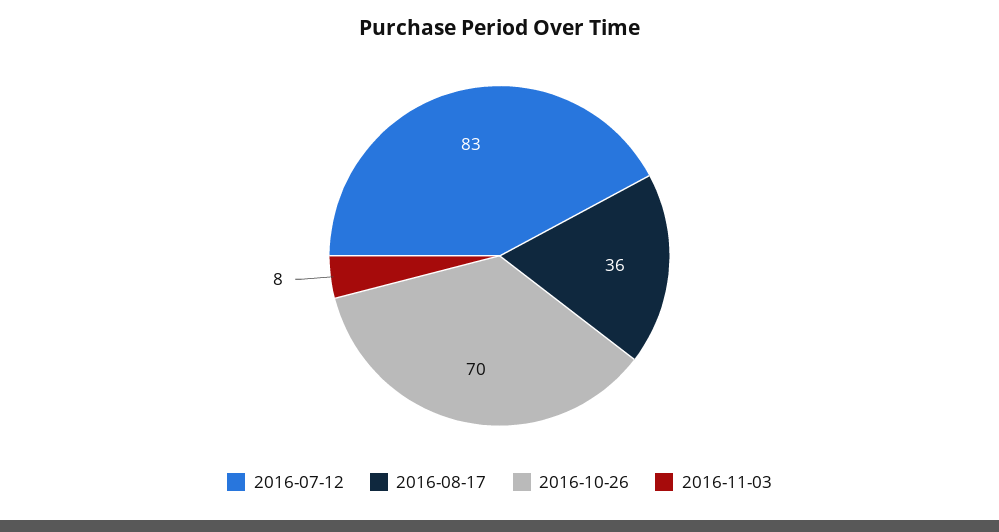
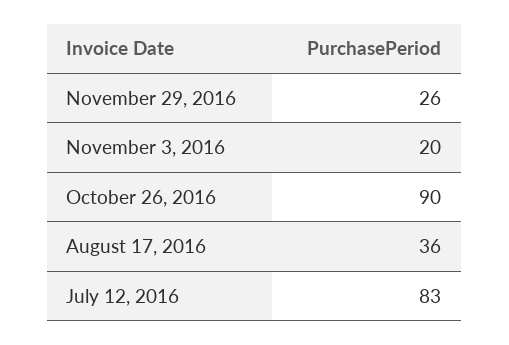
2016-10-26: 70 -> 90
2016-11-03: 8 -> 20
November 29, 2016: none -> 26

